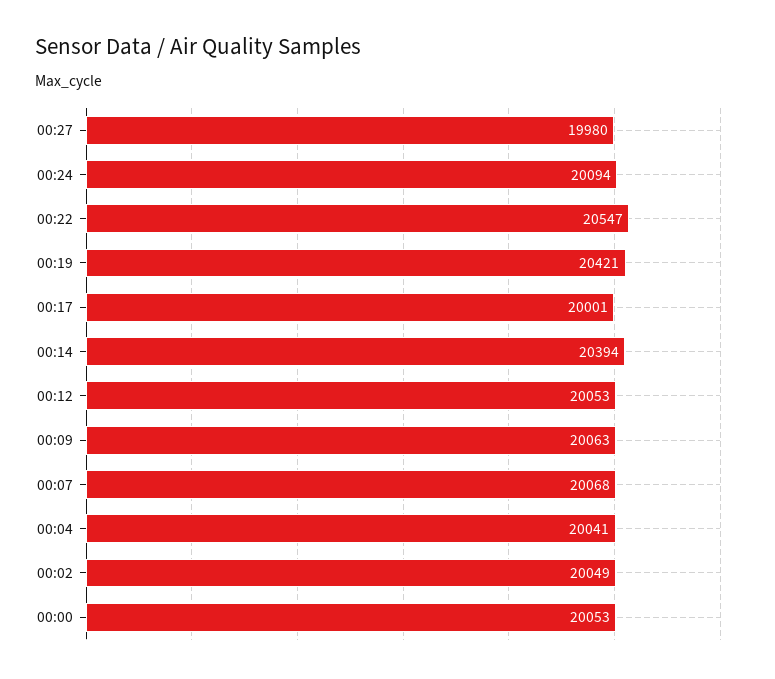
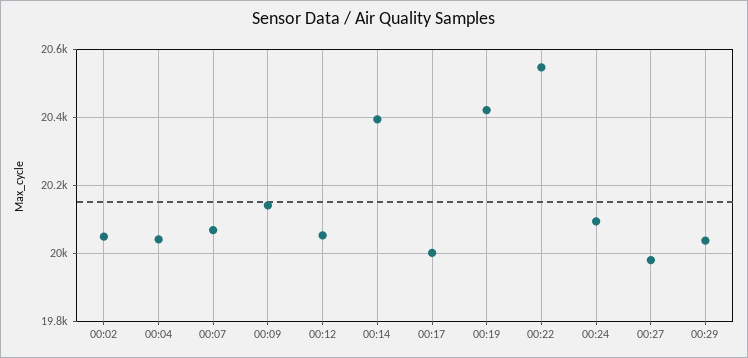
00:09: 20063 -> 20140
00:00: 20053 -> none
00:29: none -> 20040

